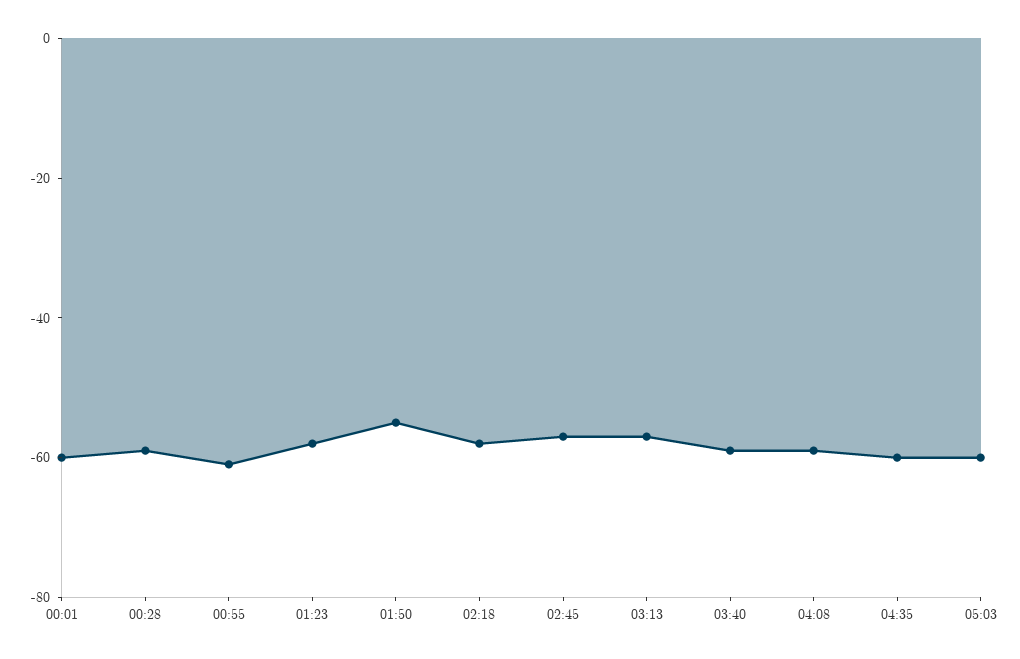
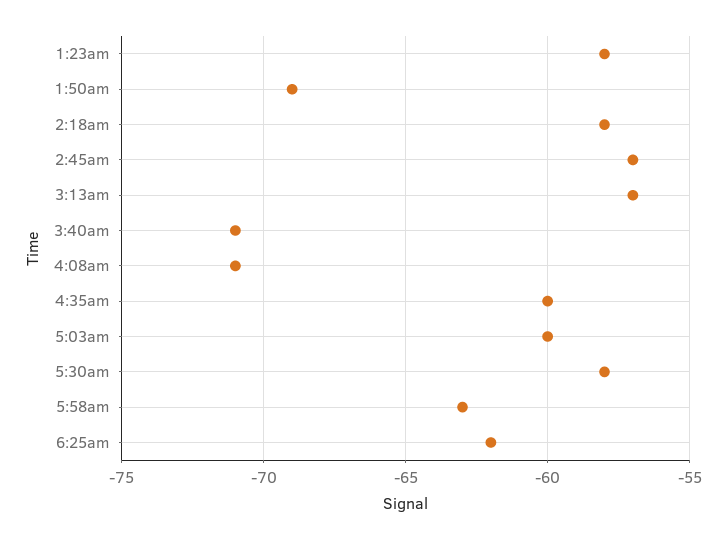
00:01: -60 -> none
00:28: -60 -> none
00:55: -60 -> none
01:50: -55 -> -69
03:40: -60 -> -71
04:08: -60 -> -71
5:30am: none -> -58
5:58am: none -> -63
6:25am: none -> -62

